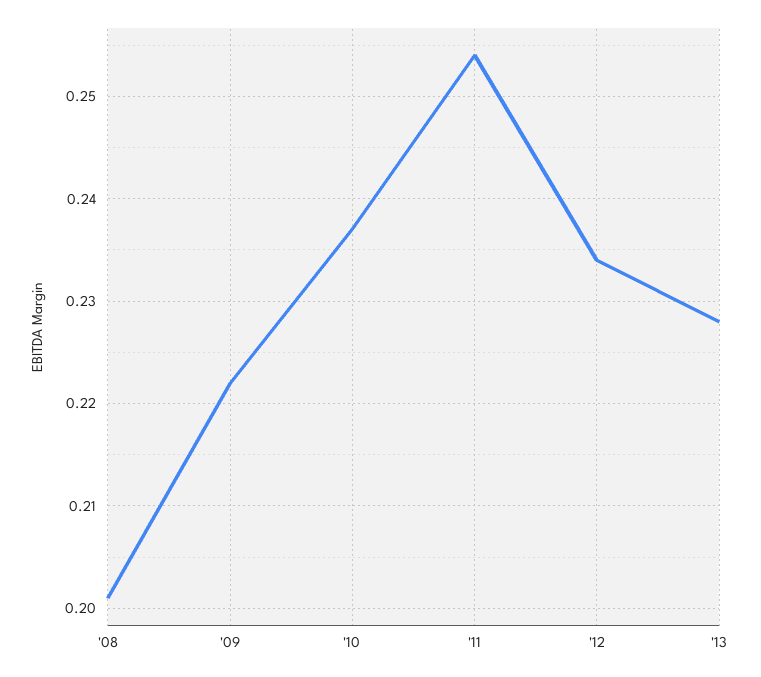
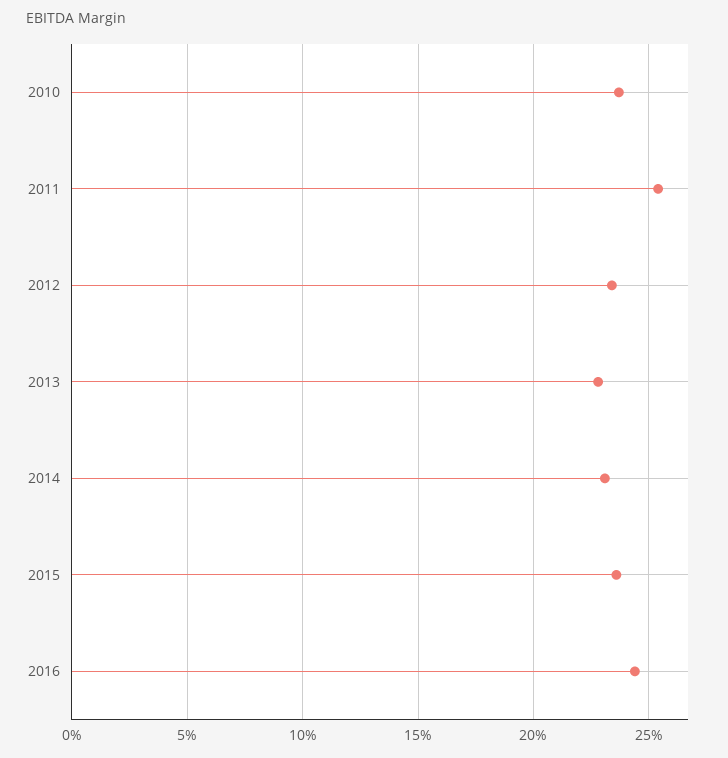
'08: 0.201 -> none
'09: 0.222 -> none
2014: none -> 0.23
2015: none -> 0.235
2016: none -> 0.245

